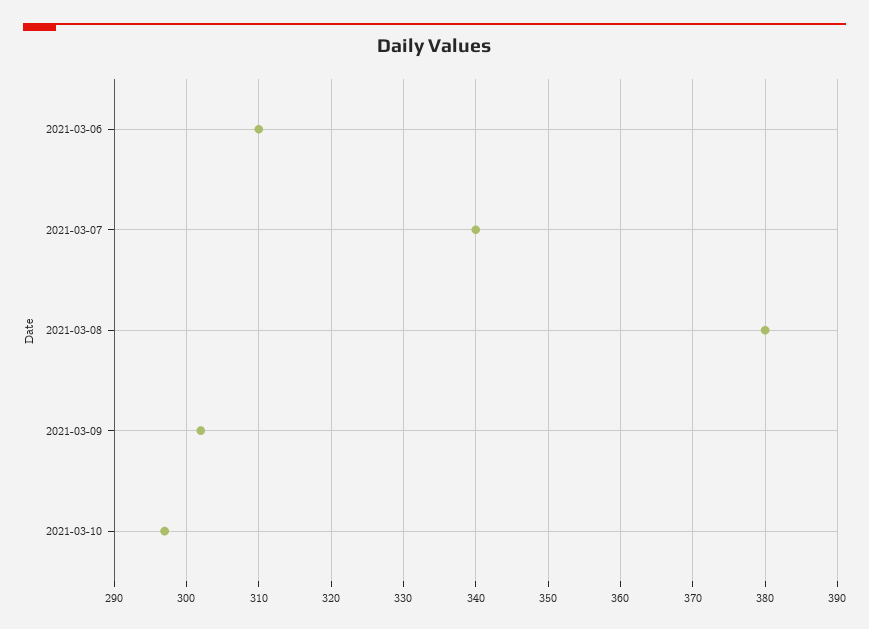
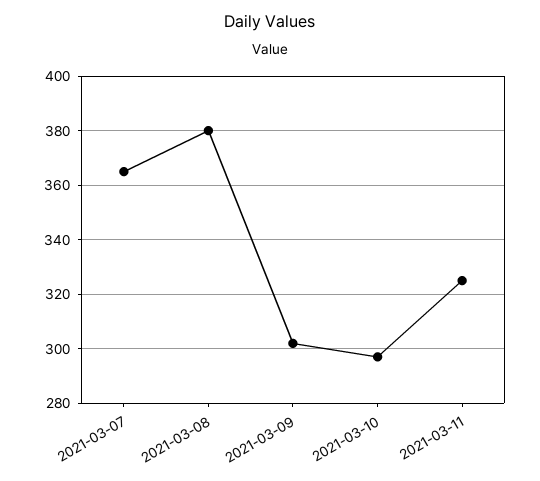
2021-03-06: 310 -> none
2021-03-07: 340 -> 365
2021-03-11: none -> 325

